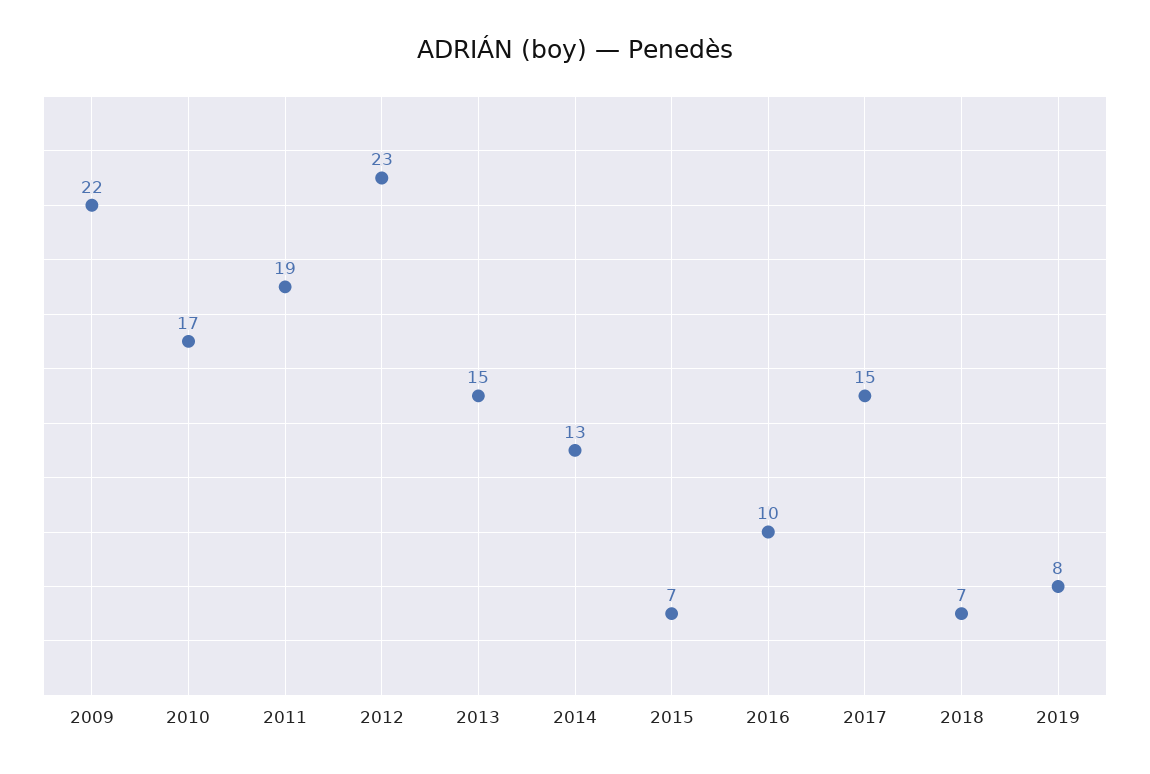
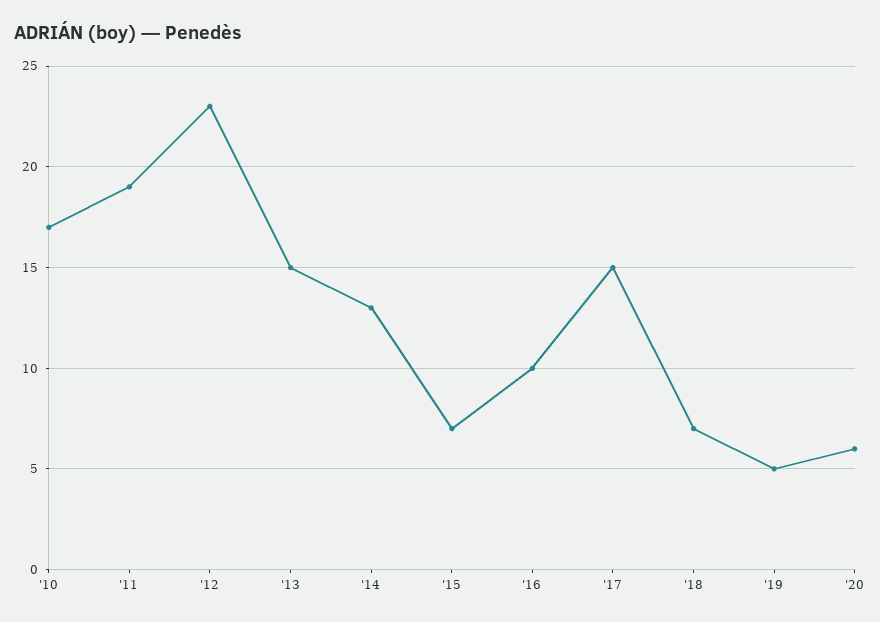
2009: 22 -> none
2019: 8 -> 5
'20: none -> 6

